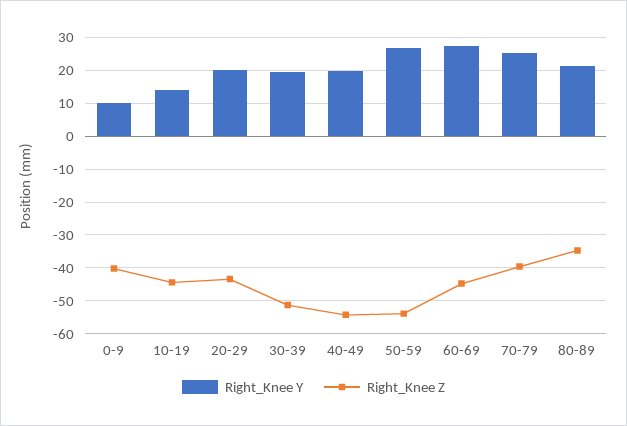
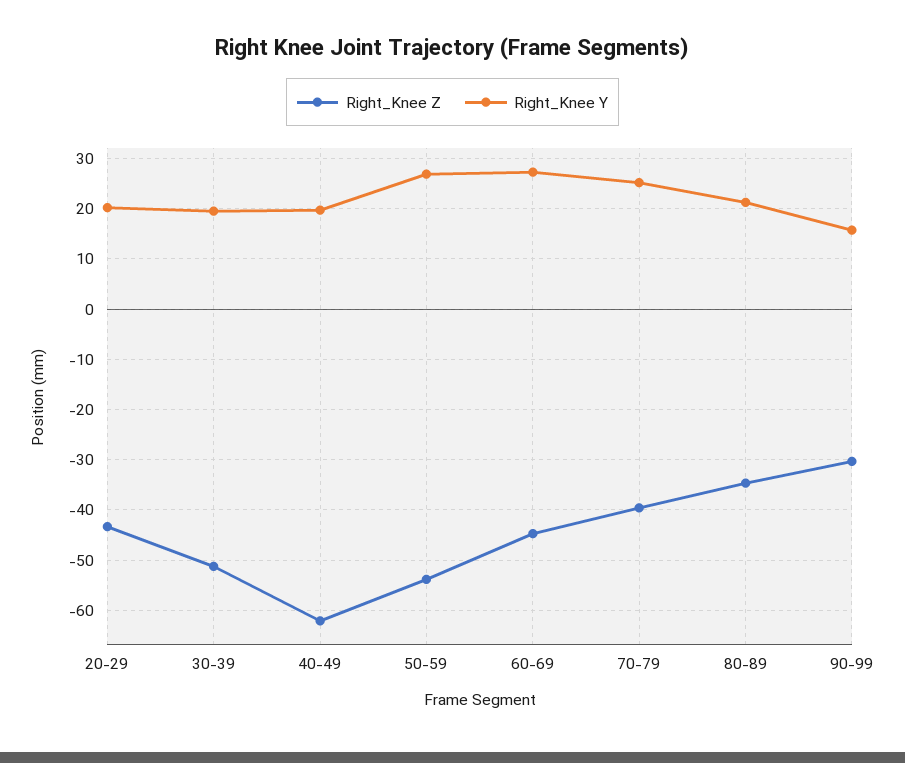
Right_Knee Y, 0-9: 10 -> none
Right_Knee Z, 0-9: -40 -> none
Right_Knee Y, 10-19: 14 -> none
Right_Knee Z, 10-19: -44 -> none
Right_Knee Z, 40-49: -54 -> -62
Right_Knee Z, 90-99: none -> -30
Right_Knee Y, 90-99: none -> 16

